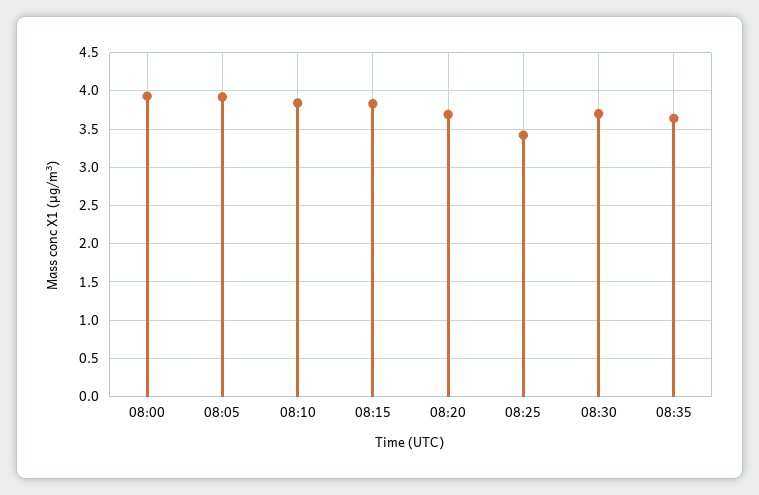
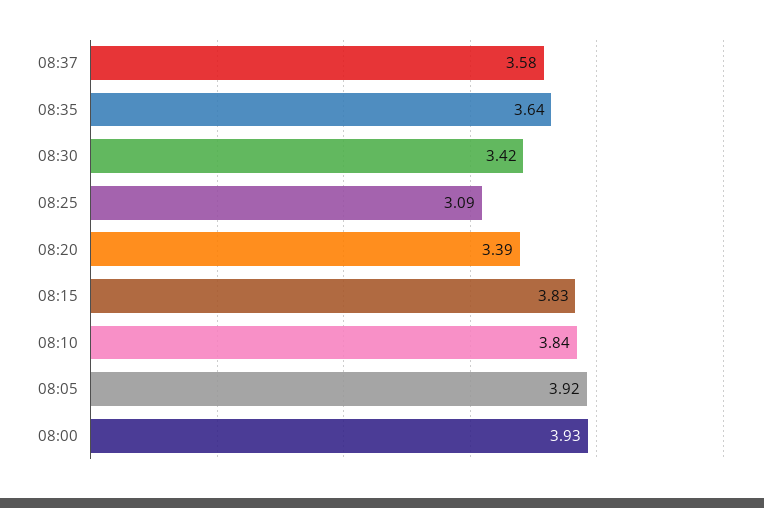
08:20: 3.7 -> 3.39
08:25: 3.4 -> 3.09
08:30: 3.7 -> 3.42
08:37: none -> 3.58

